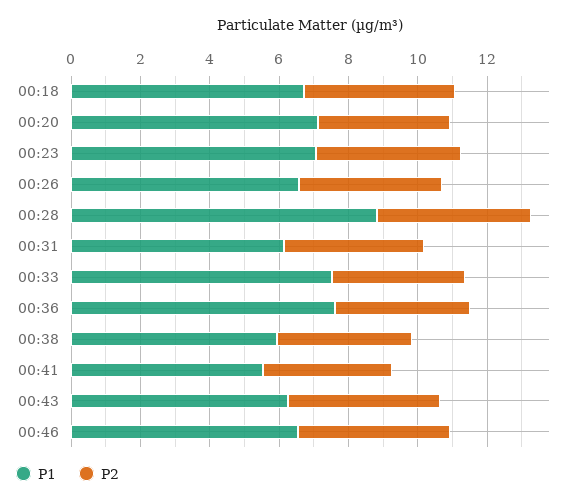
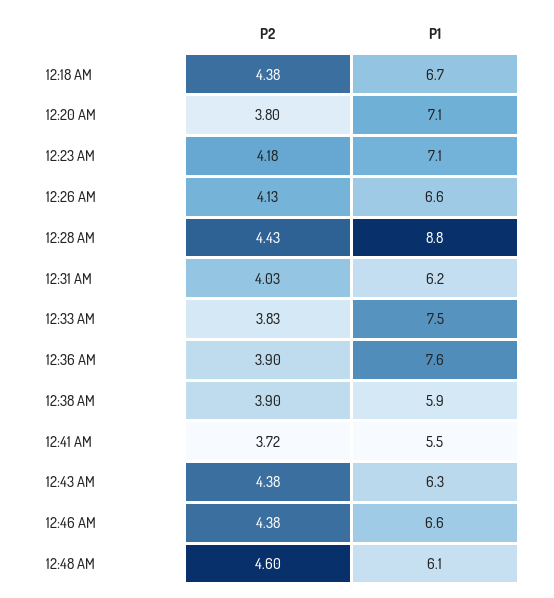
P2, 12:48 AM: none -> 4.6
P1, 12:48 AM: none -> 6.1

